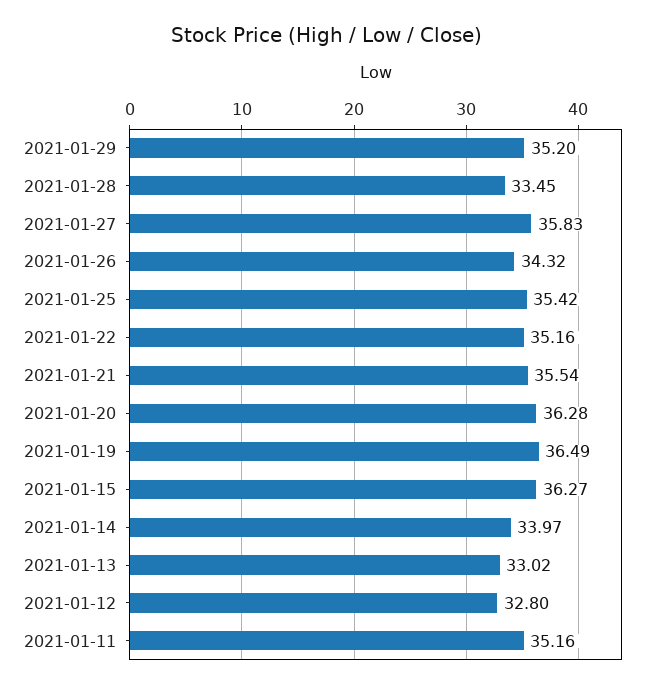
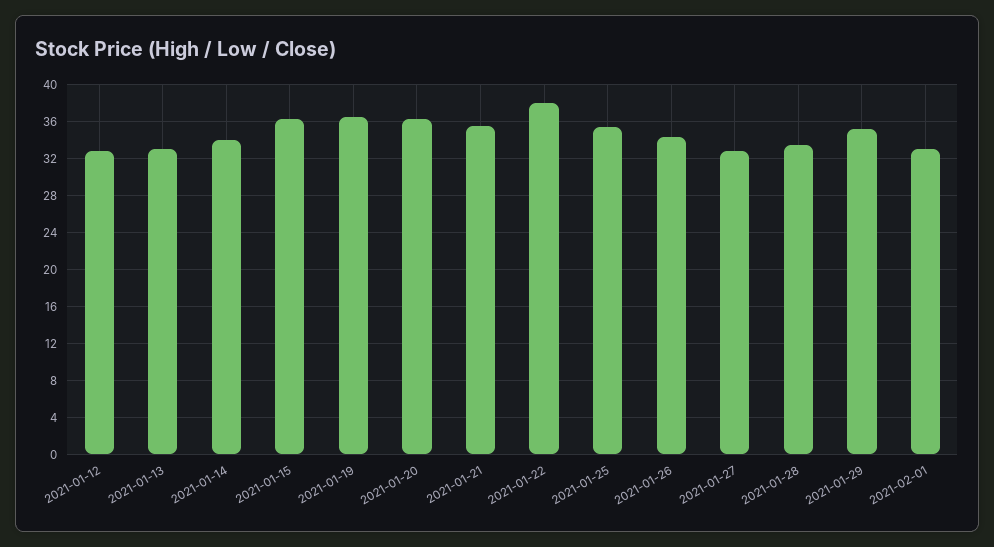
2021-01-27: 35.83 -> 33
2021-01-22: 35.16 -> 38
2021-01-11: 35.16 -> none
2021-02-01: none -> 33

